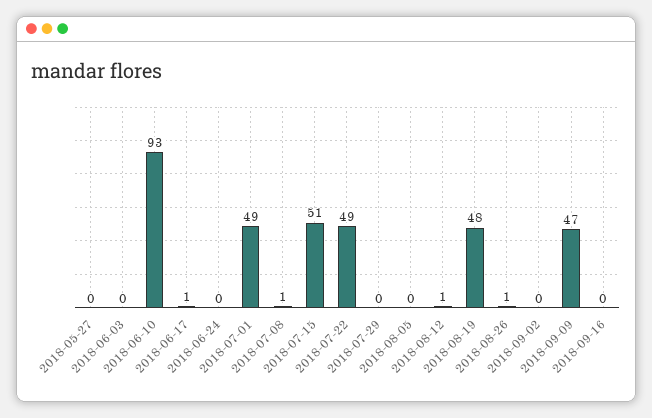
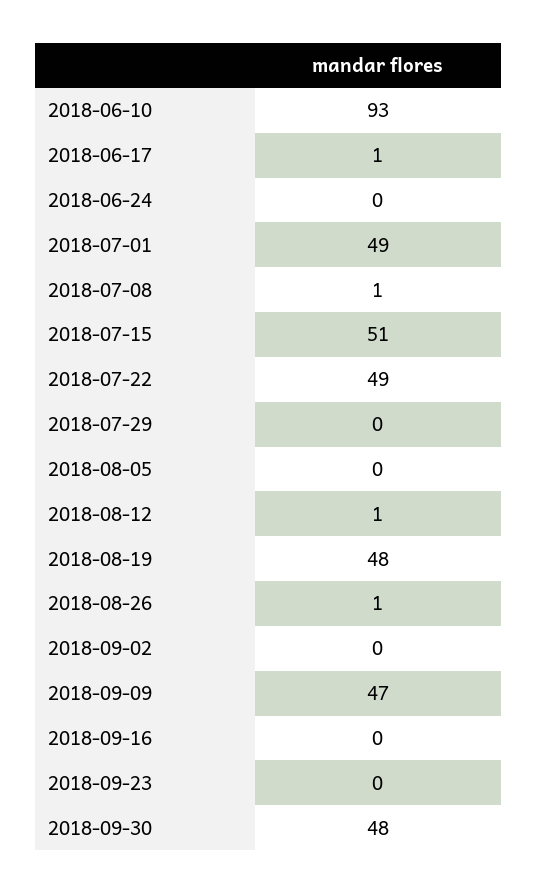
2018-05-27: 0 -> none
2018-06-03: 0 -> none
2018-09-23: none -> 0
2018-09-30: none -> 48

